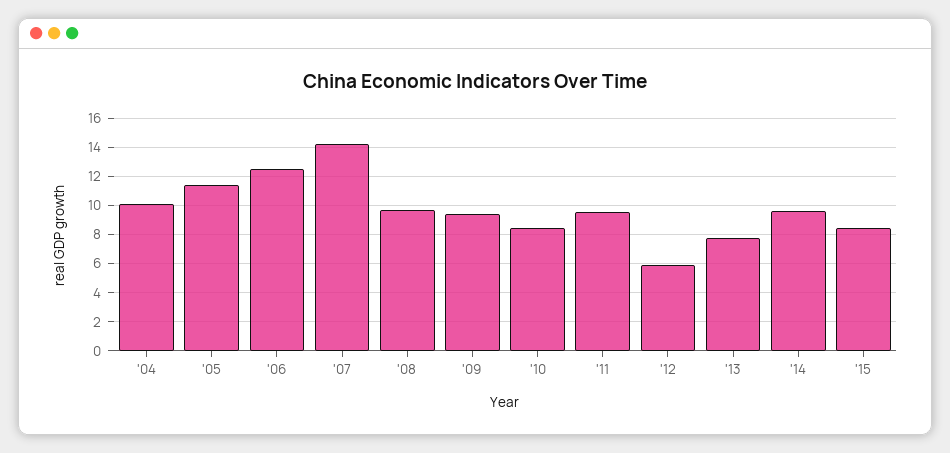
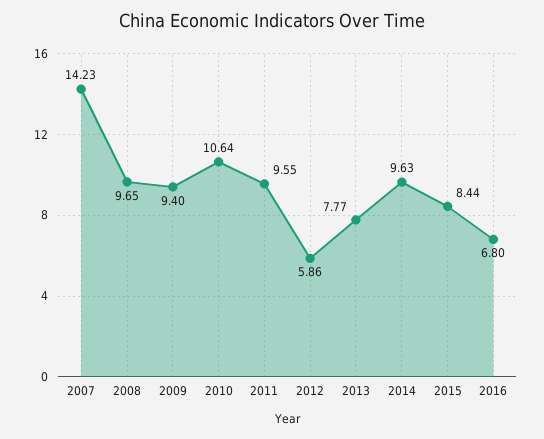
'04: 10 -> none
'05: 11.5 -> none
'06: 12.5 -> none
'10: 8.5 -> 10.64
2016: none -> 6.8

